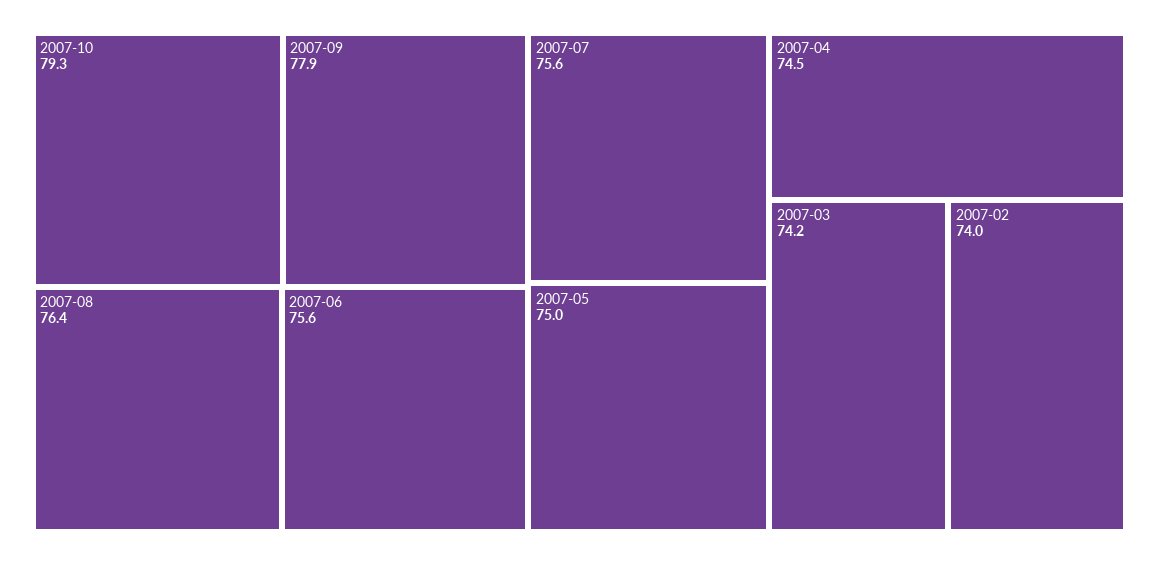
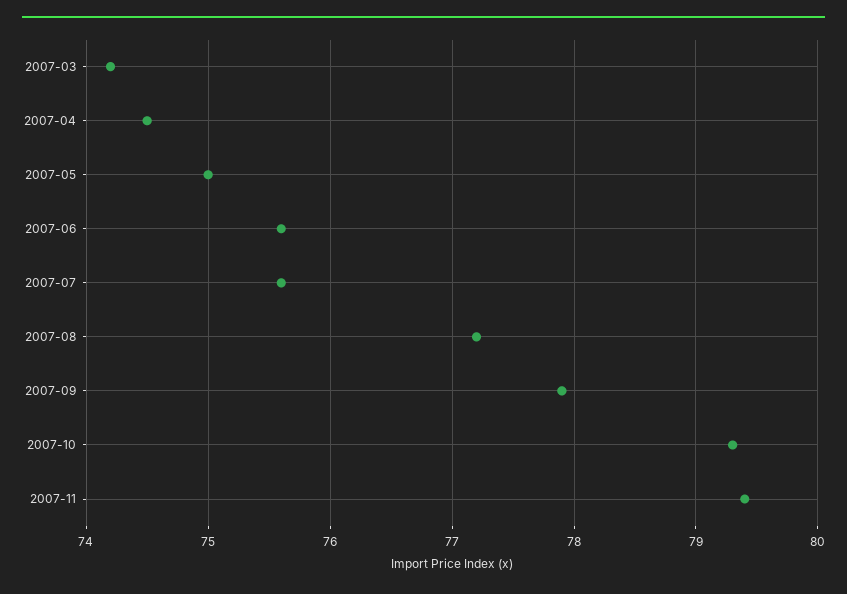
2007-08: 76.4 -> 77.2
2007-02: 74 -> none
2007-11: none -> 79.4

